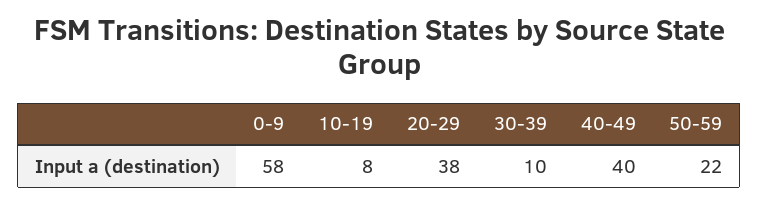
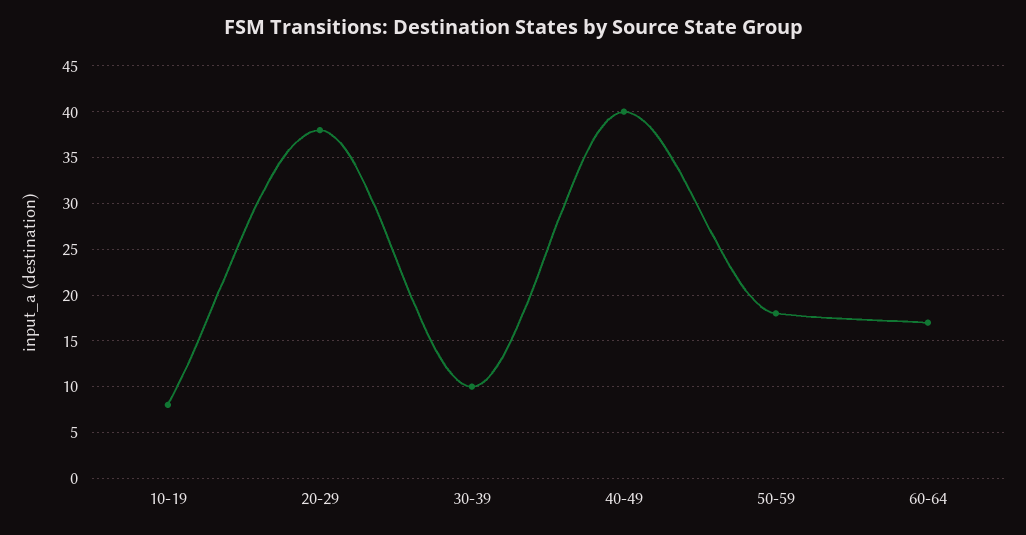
0-9: 58 -> none
50-59: 22 -> 18
60-64: none -> 17

